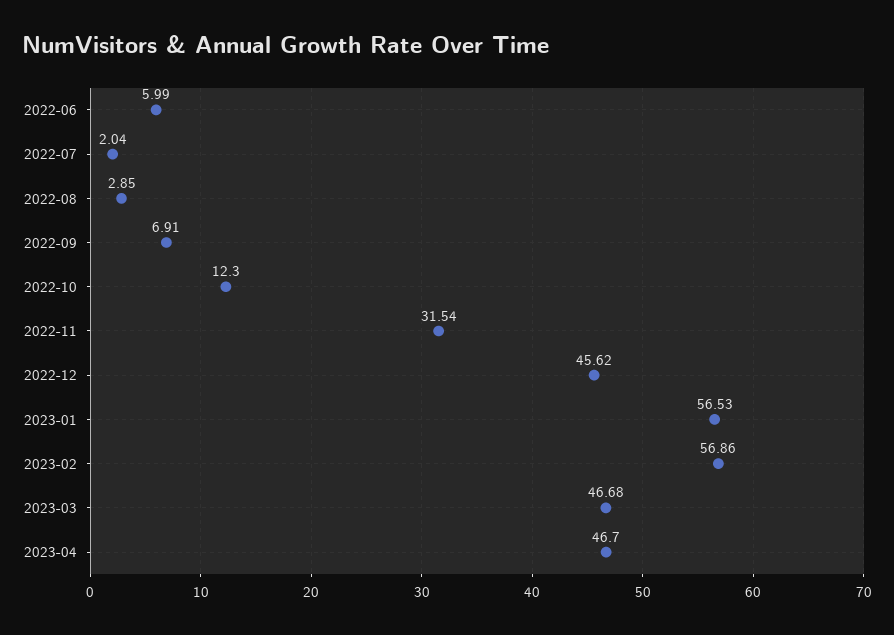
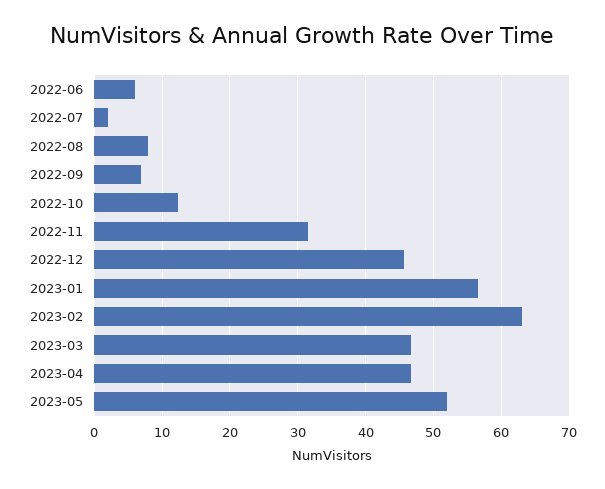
2022-08: 2.85 -> 8
2023-02: 56.86 -> 63
2023-05: none -> 52

